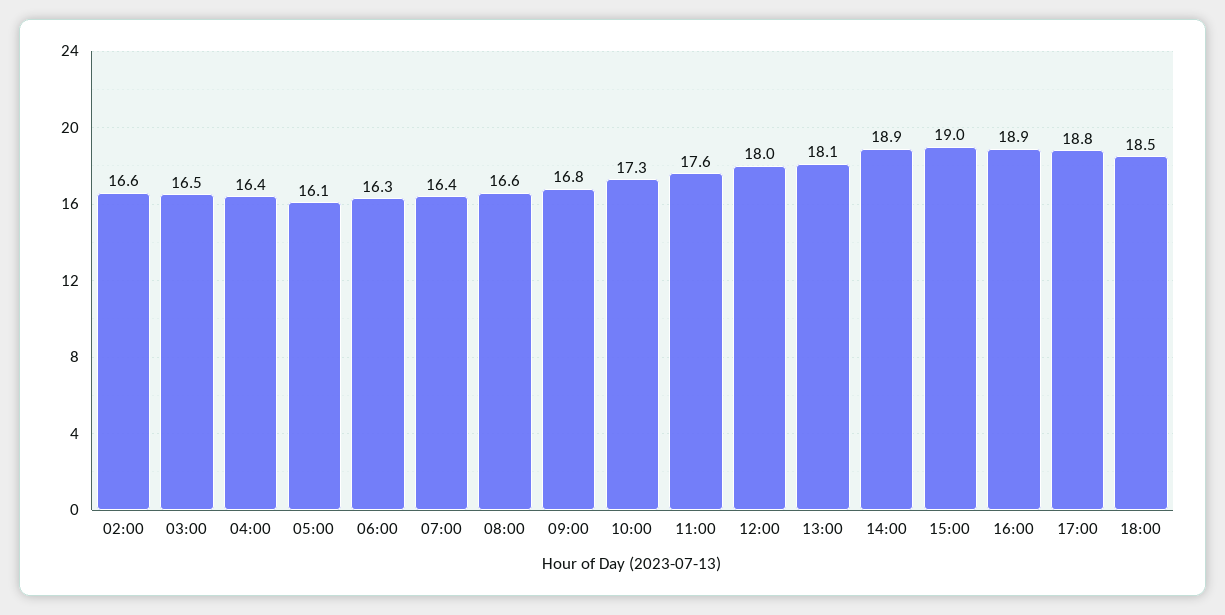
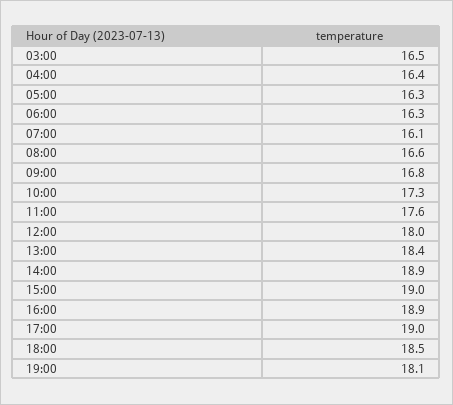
02:00: 16.6 -> none
05:00: 16.1 -> 16.3
07:00: 16.4 -> 16.1
13:00: 18.1 -> 18.4
17:00: 18.8 -> 19
19:00: none -> 18.1

